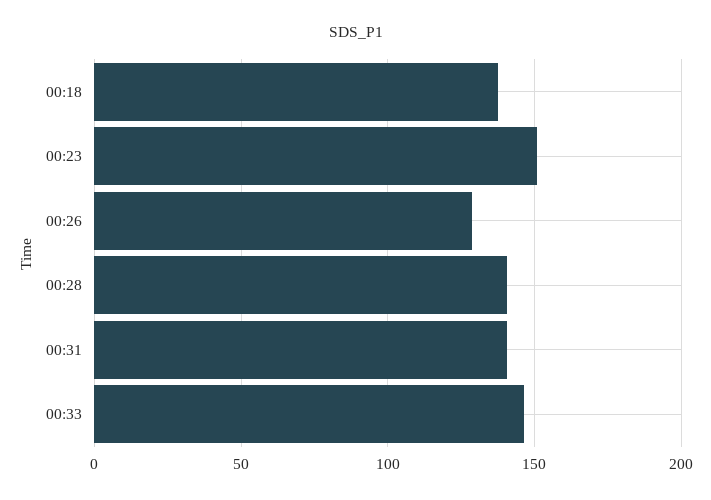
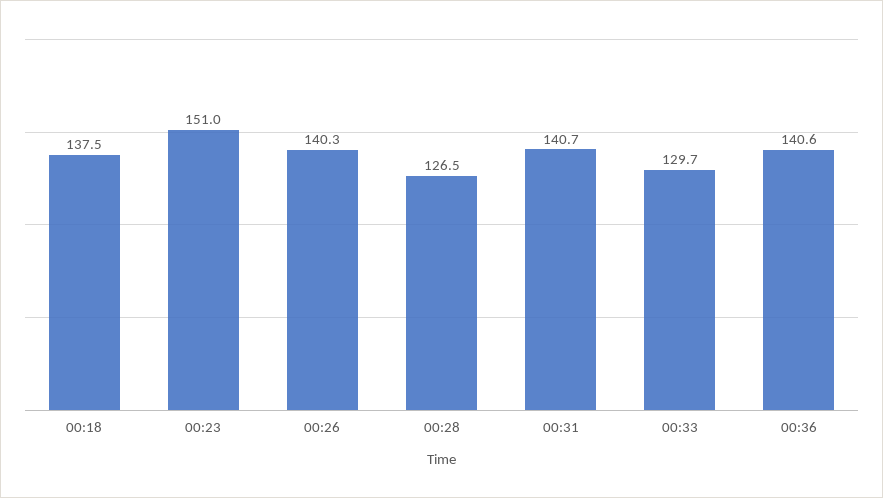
00:26: 130 -> 140.3
00:28: 140 -> 126.5
00:33: 145 -> 129.7
00:36: none -> 140.6

